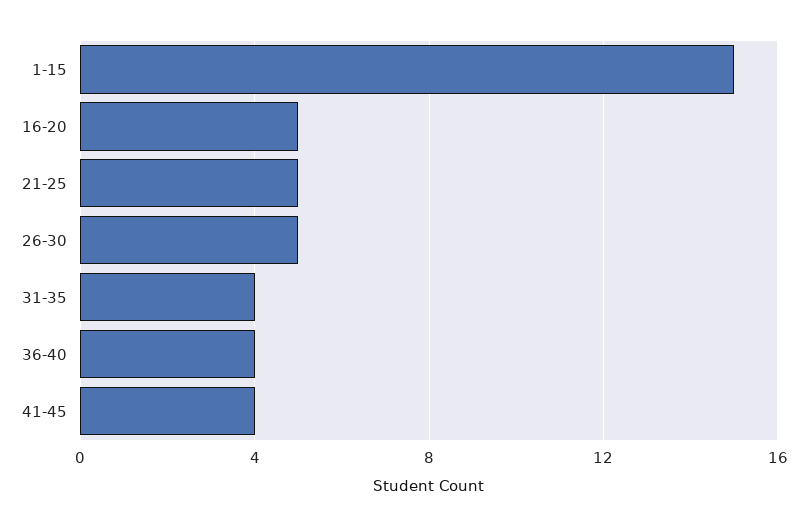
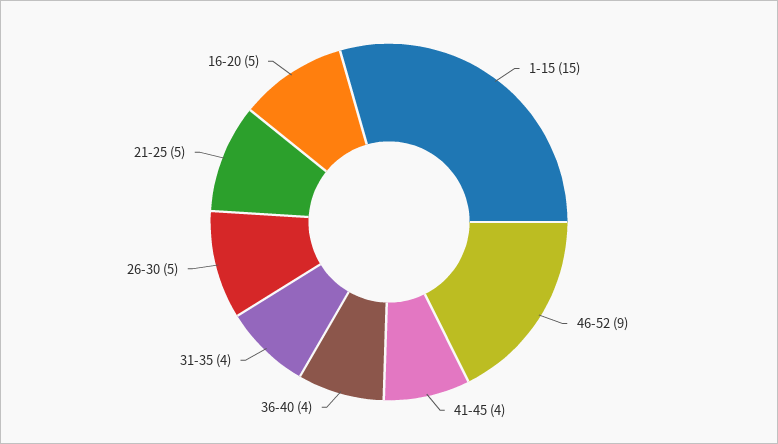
46-52: none -> 9

